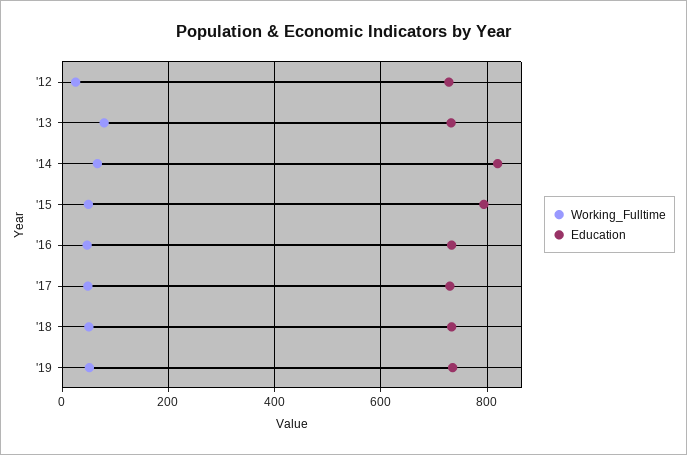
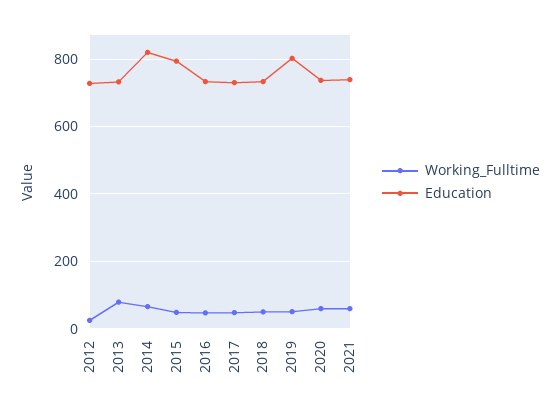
Education, '19: 740 -> 800
Working_Fulltime, 2020: none -> 60
Education, 2020: none -> 740
Working_Fulltime, 2021: none -> 60
Education, 2021: none -> 740

